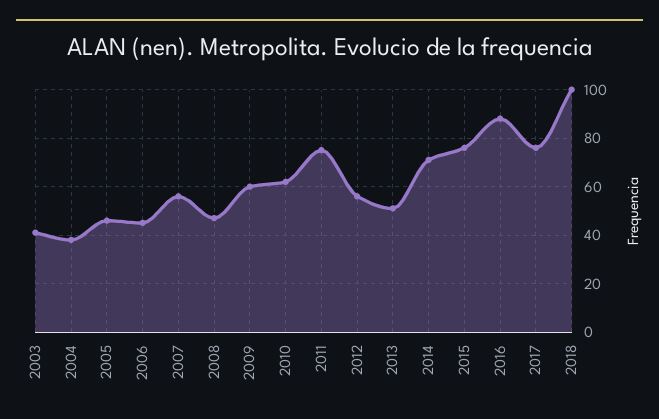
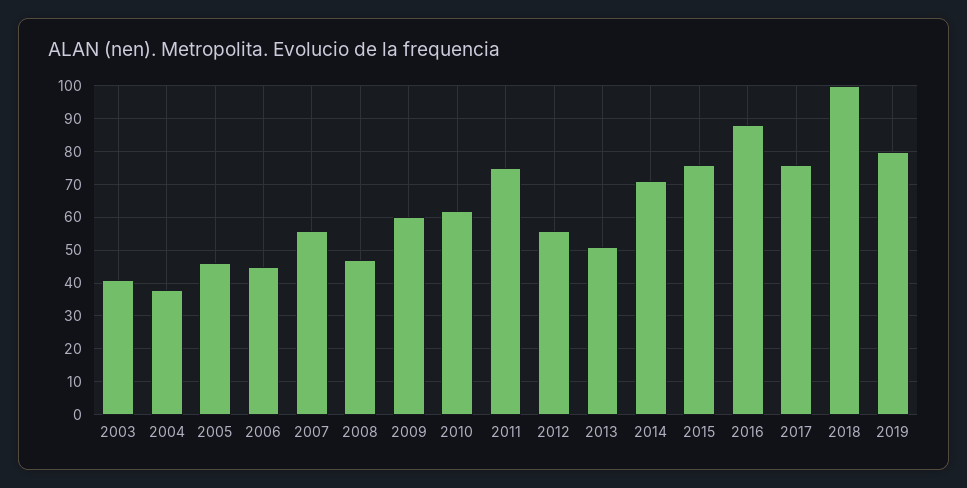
2019: none -> 80

